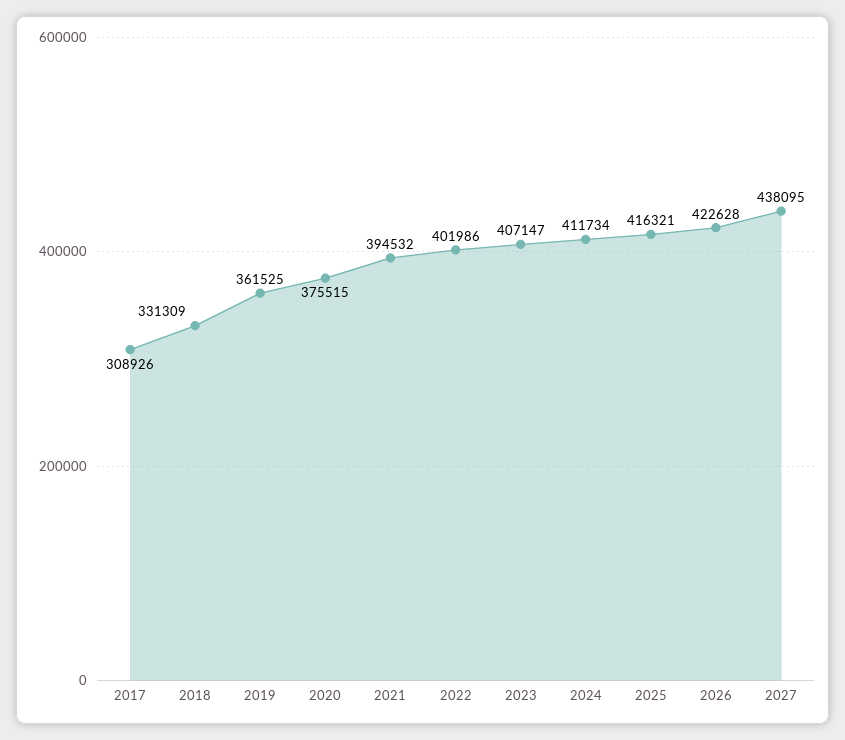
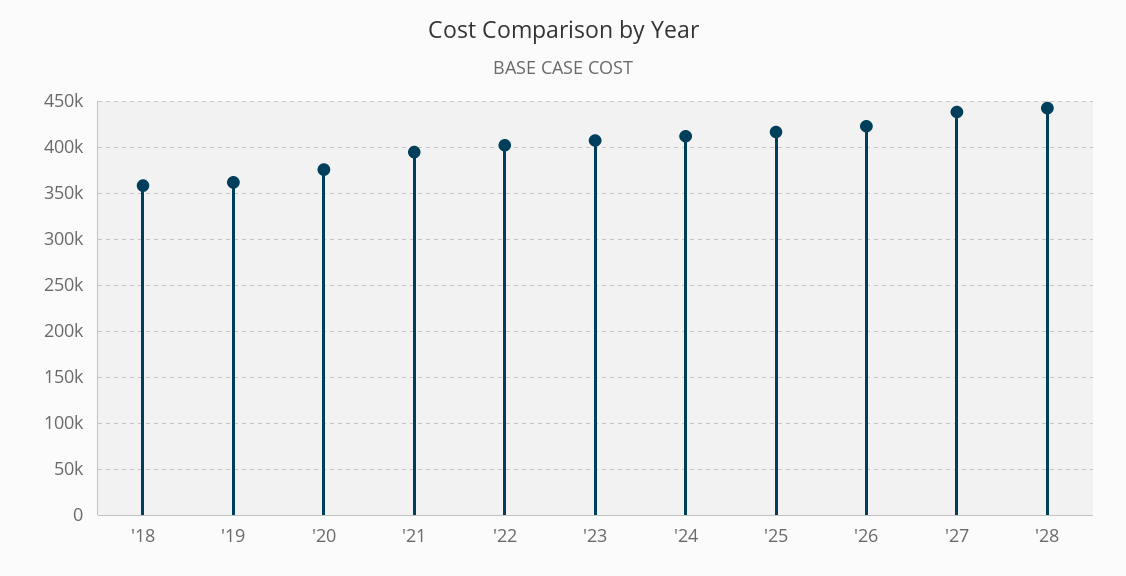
2017: 308926 -> none
2018: 331309 -> 360000
'28: none -> 440000

